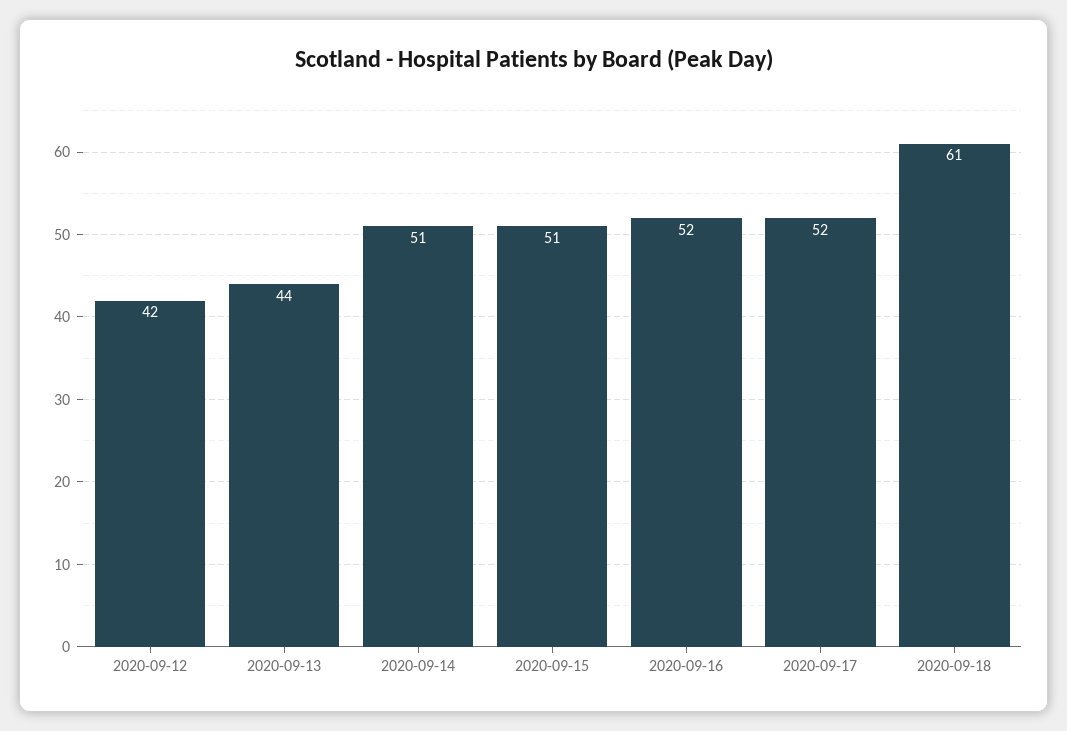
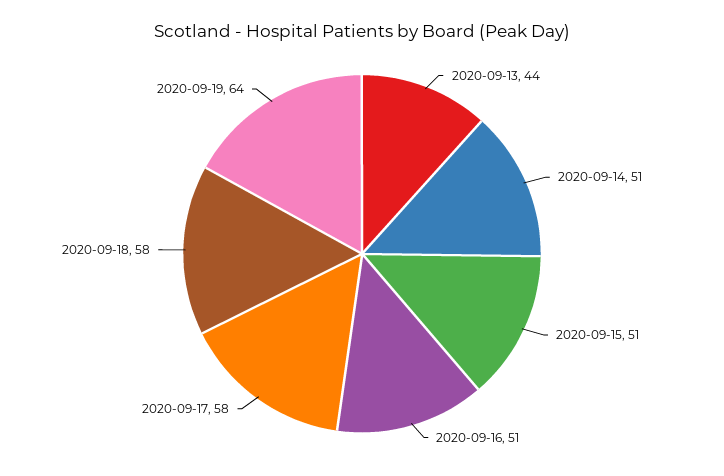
2020-09-12: 42 -> none
2020-09-16: 52 -> 51
2020-09-17: 52 -> 58
2020-09-18: 61 -> 58
2020-09-19: none -> 64

